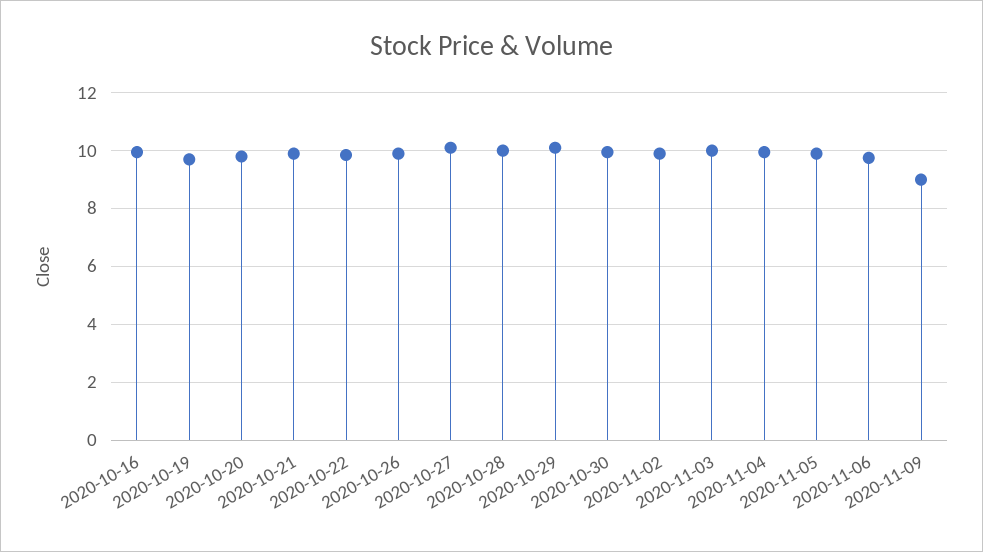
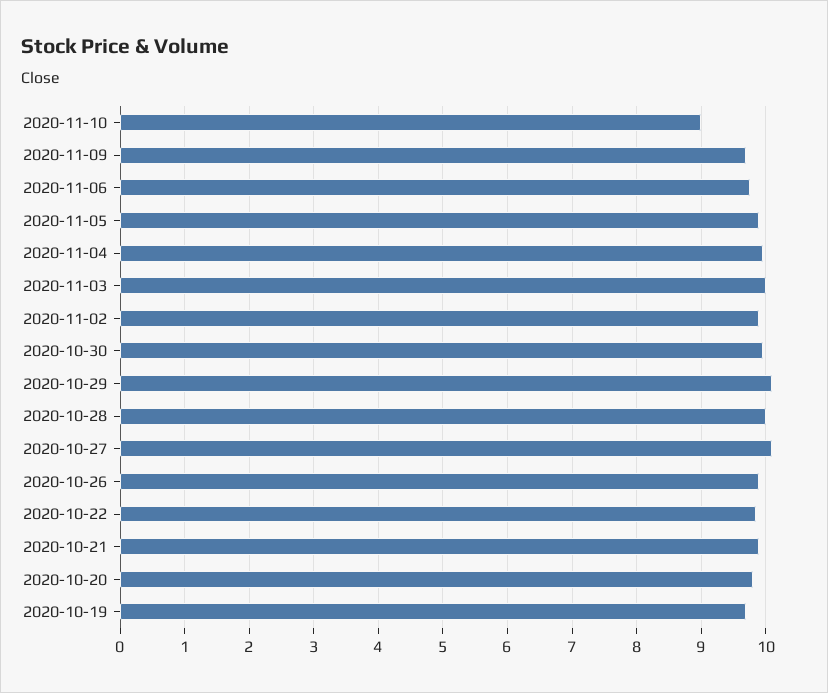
2020-10-16: 10 -> none
2020-11-09: 9 -> 9.7
2020-11-10: none -> 9

